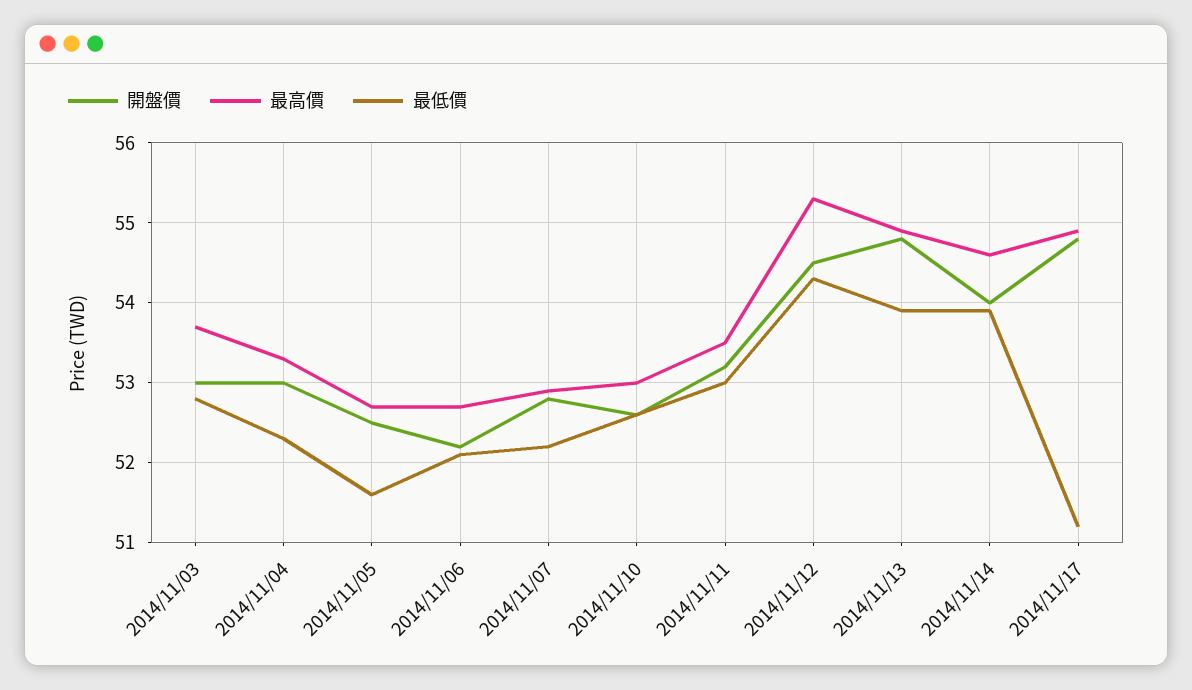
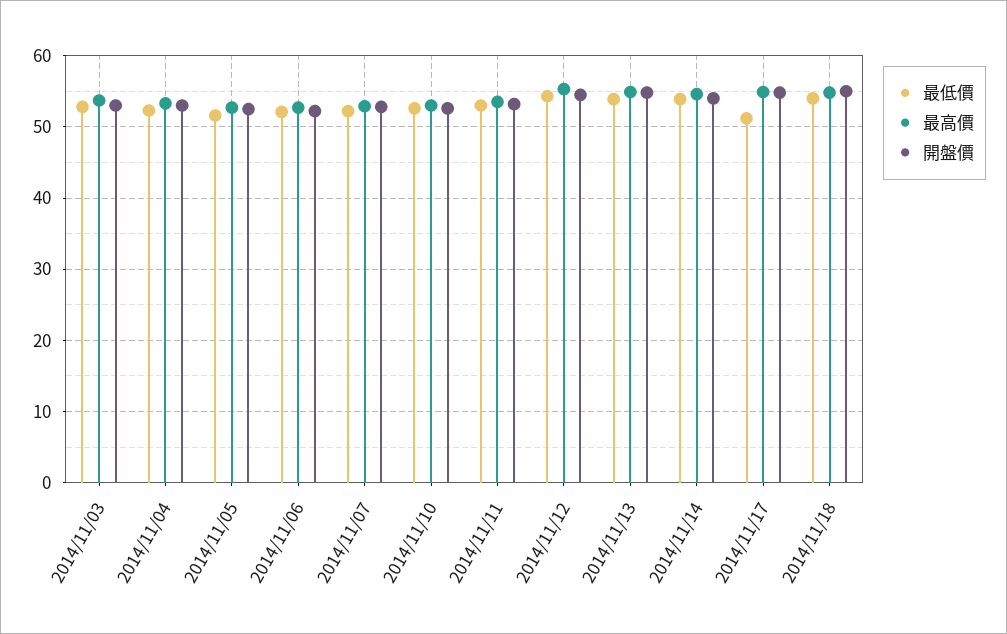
最低價, 2014/11/18: none -> 54
最高價, 2014/11/18: none -> 55
開盤價, 2014/11/18: none -> 55

